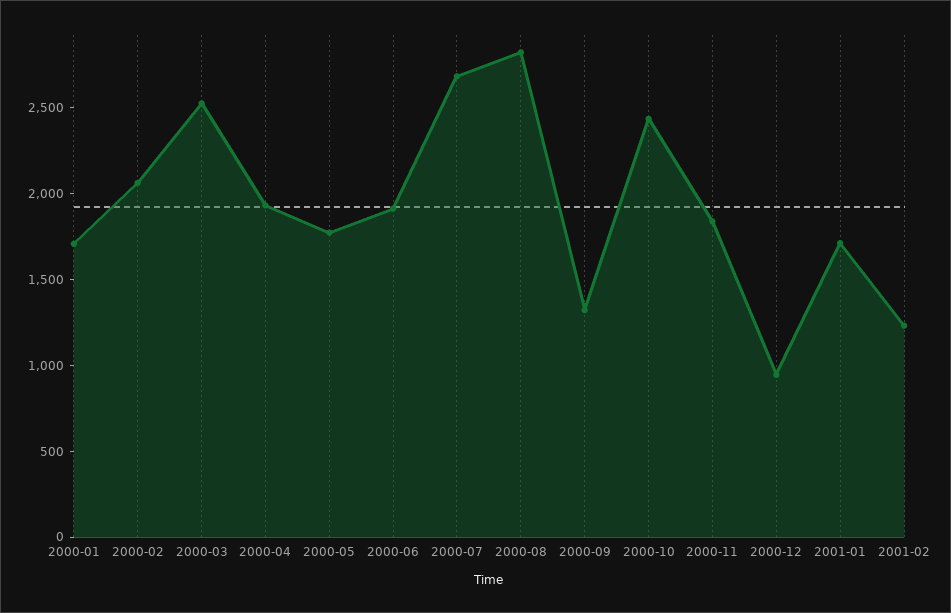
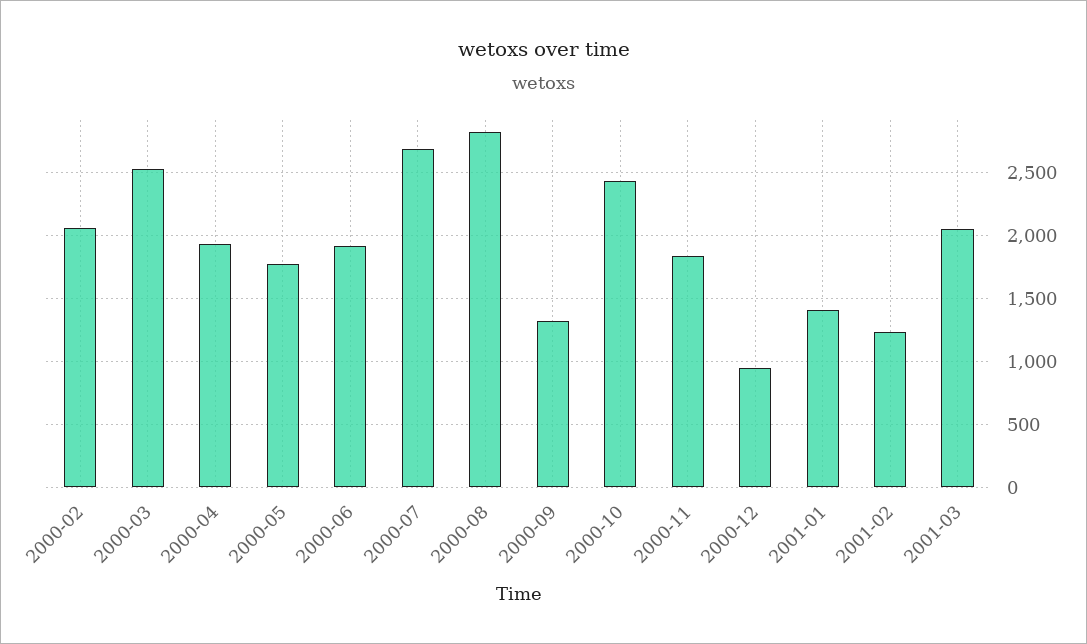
2000-01: 1700 -> none
2001-01: 1700 -> 1400
2001-03: none -> 2050

